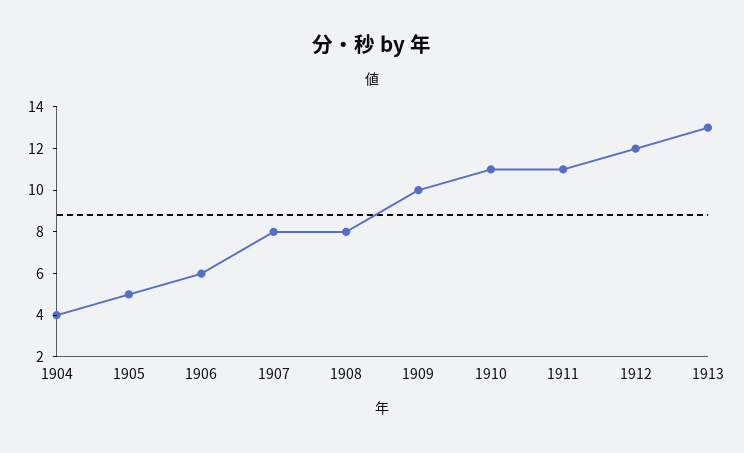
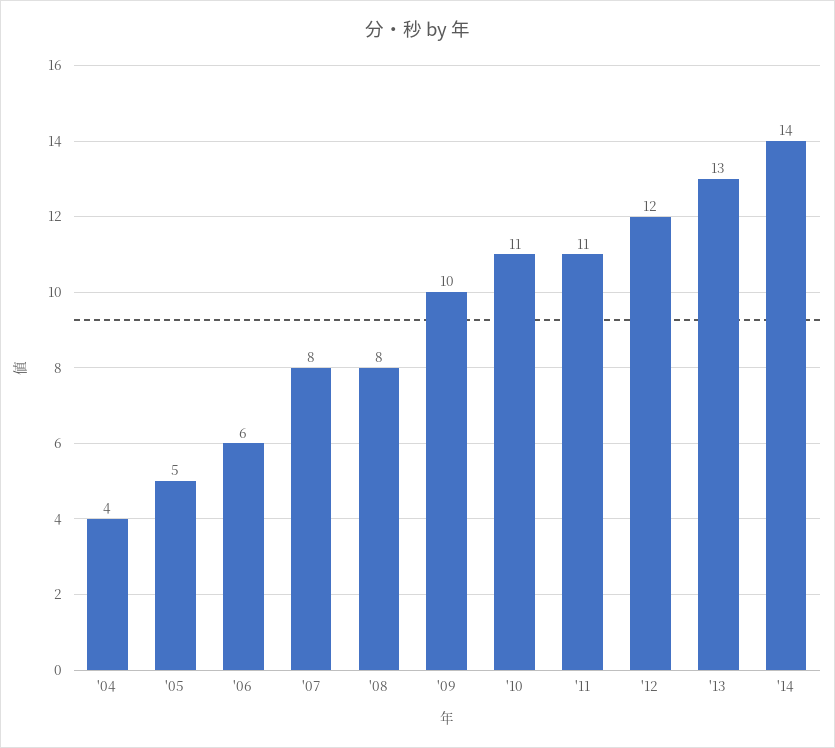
'14: none -> 14

